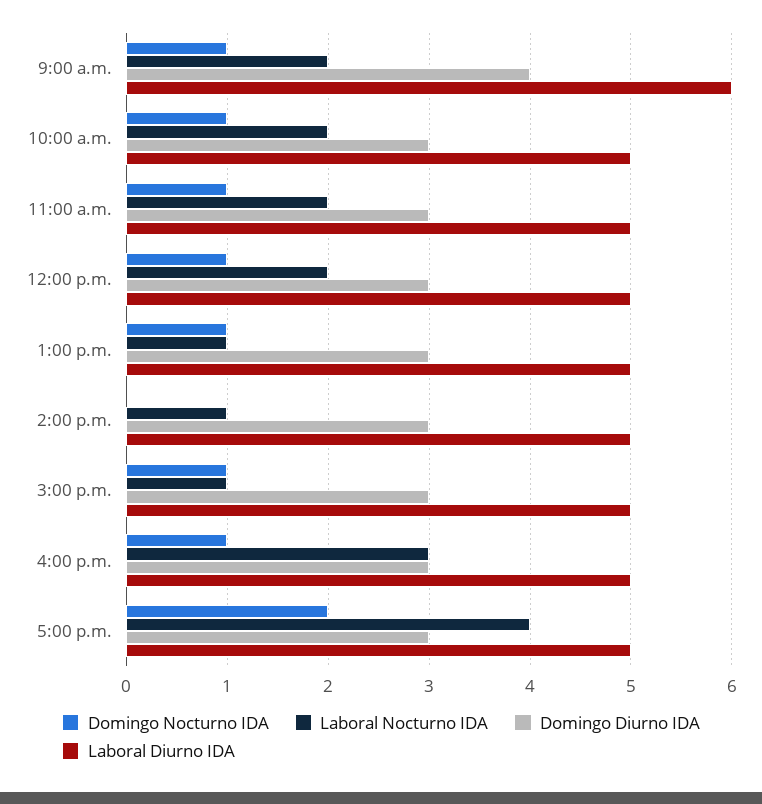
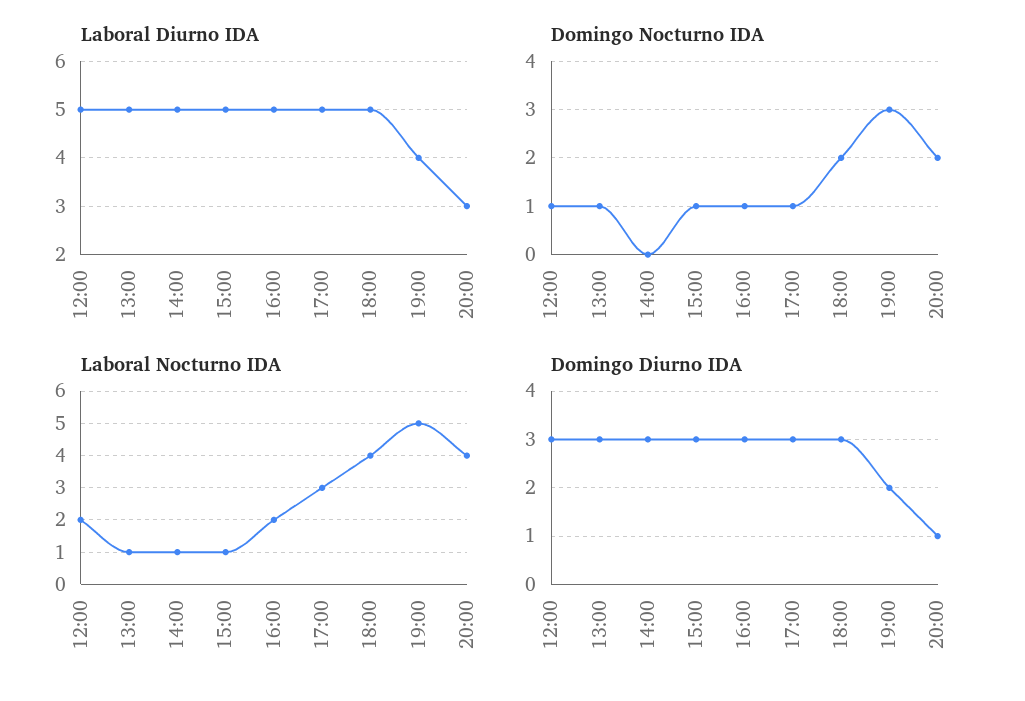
Domingo Nocturno IDA, 9:00 a.m.: 1 -> none
Laboral Nocturno IDA, 9:00 a.m.: 2 -> none
Domingo Diurno IDA, 9:00 a.m.: 4 -> none
Laboral Diurno IDA, 9:00 a.m.: 6 -> none
Domingo Nocturno IDA, 10:00 a.m.: 1 -> none
Laboral Nocturno IDA, 10:00 a.m.: 2 -> none
Domingo Diurno IDA, 10:00 a.m.: 3 -> none
Laboral Diurno IDA, 10:00 a.m.: 5 -> none
Domingo Nocturno IDA, 11:00 a.m.: 1 -> none
Laboral Nocturno IDA, 11:00 a.m.: 2 -> none
Domingo Diurno IDA, 11:00 a.m.: 3 -> none
Laboral Diurno IDA, 11:00 a.m.: 5 -> none
Laboral Nocturno IDA, 4:00 p.m.: 3 -> 2
Domingo Nocturno IDA, 5:00 p.m.: 2 -> 1
Laboral Nocturno IDA, 5:00 p.m.: 4 -> 3
Laboral Diurno IDA, 18:00: none -> 5
Laboral Diurno IDA, 19:00: none -> 4
Laboral Diurno IDA, 20:00: none -> 3
Domingo Nocturno IDA, 18:00: none -> 2
Domingo Nocturno IDA, 19:00: none -> 3
Domingo Nocturno IDA, 20:00: none -> 2
Laboral Nocturno IDA, 18:00: none -> 4
Laboral Nocturno IDA, 19:00: none -> 5
Laboral Nocturno IDA, 20:00: none -> 4
Domingo Diurno IDA, 18:00: none -> 3
Domingo Diurno IDA, 19:00: none -> 2
Domingo Diurno IDA, 20:00: none -> 1

